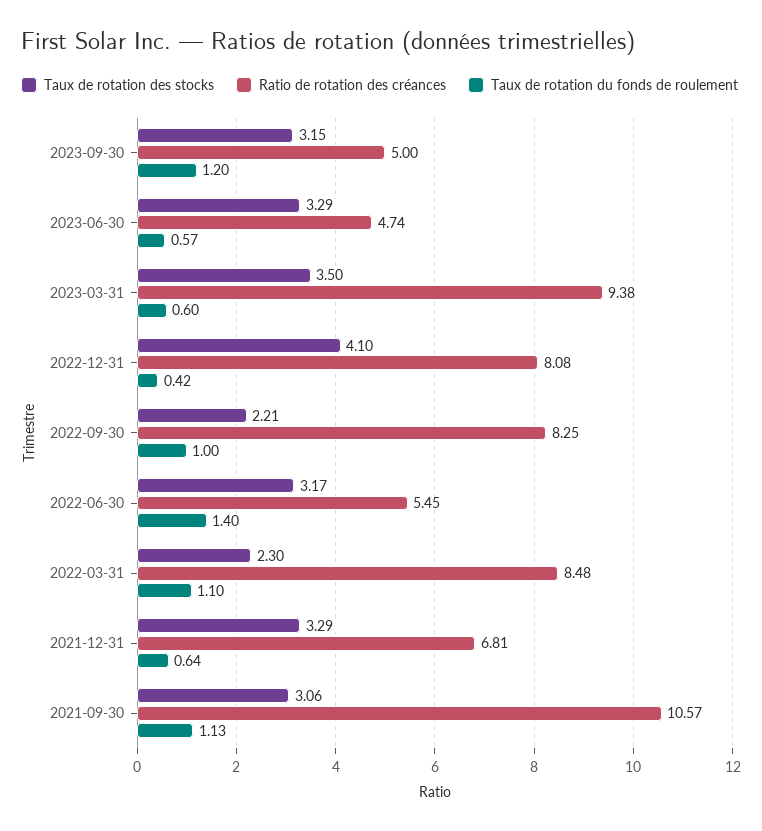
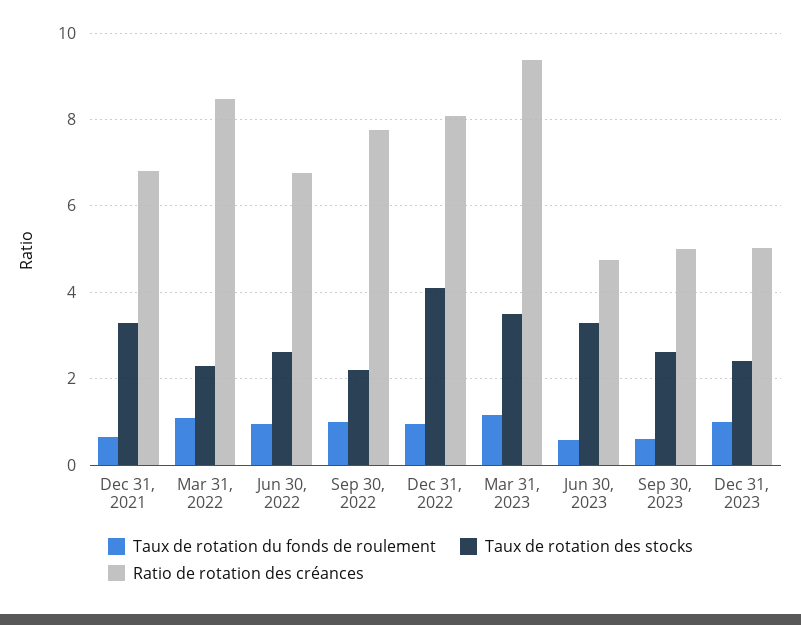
Taux de rotation des stocks, 2023-09-30: 3.15 -> 2.6
Taux de rotation du fonds de roulement, 2023-09-30: 1.2 -> 0.6
Taux de rotation du fonds de roulement, 2023-03-31: 0.6 -> 1.2
Taux de rotation du fonds de roulement, 2022-12-31: 0.42 -> 1
Ratio de rotation des créances, 2022-09-30: 8.25 -> 7.8
Taux de rotation des stocks, 2022-06-30: 3.17 -> 2.6
Ratio de rotation des créances, 2022-06-30: 5.45 -> 6.8
Taux de rotation du fonds de roulement, 2022-06-30: 1.4 -> 1
Taux de rotation des stocks, 2021-09-30: 3.06 -> none
Ratio de rotation des créances, 2021-09-30: 10.57 -> none
Taux de rotation du fonds de roulement, 2021-09-30: 1.13 -> none
Taux de rotation du fonds de roulement, Dec 31, 2023: none -> 1
Taux de rotation des stocks, Dec 31, 2023: none -> 2.4
Ratio de rotation des créances, Dec 31, 2023: none -> 5

